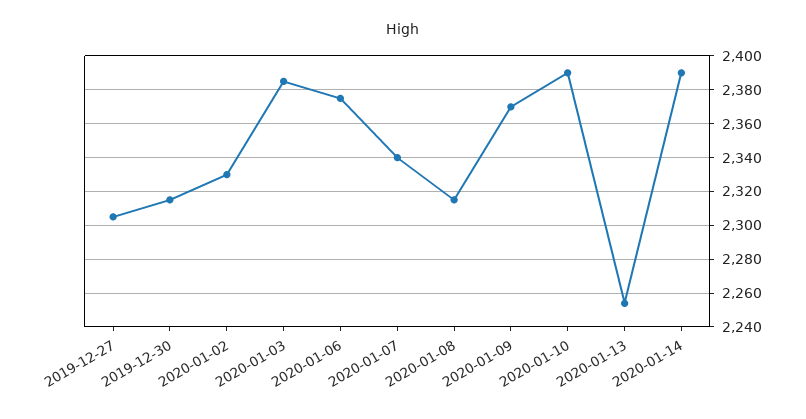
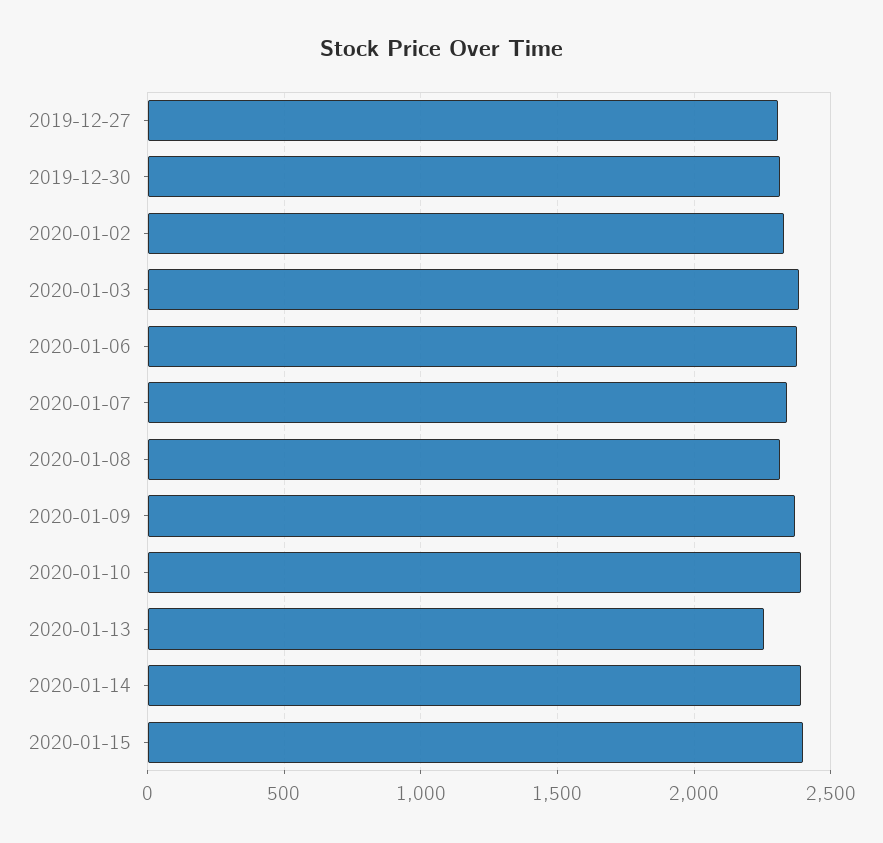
2020-01-15: none -> 2400

